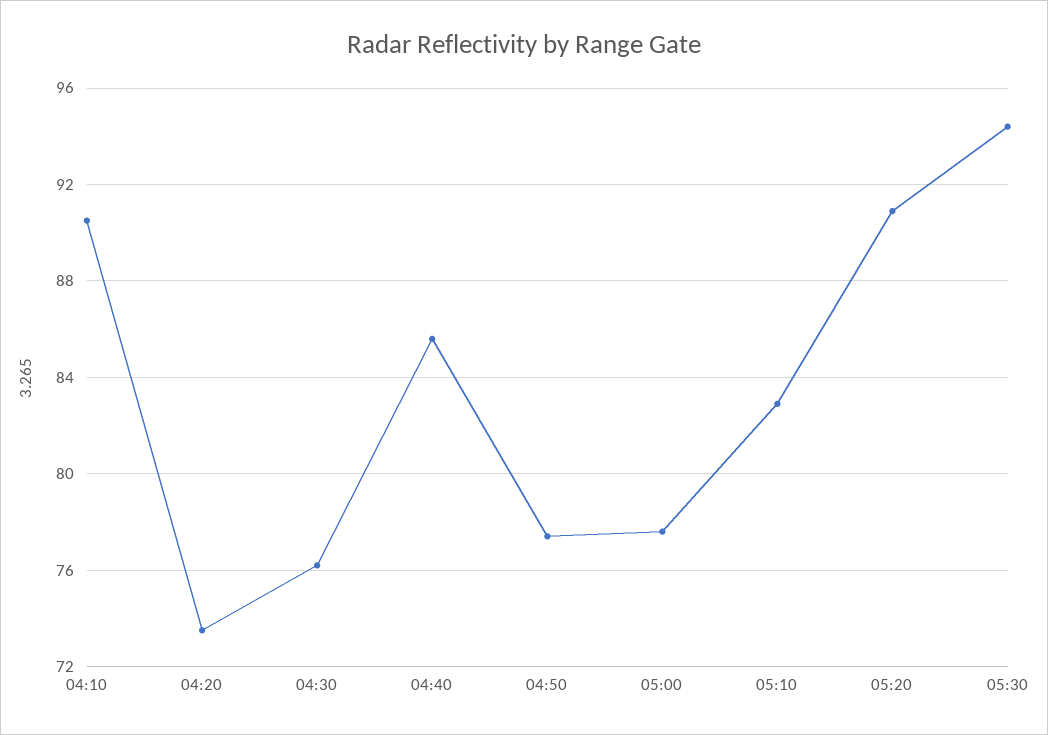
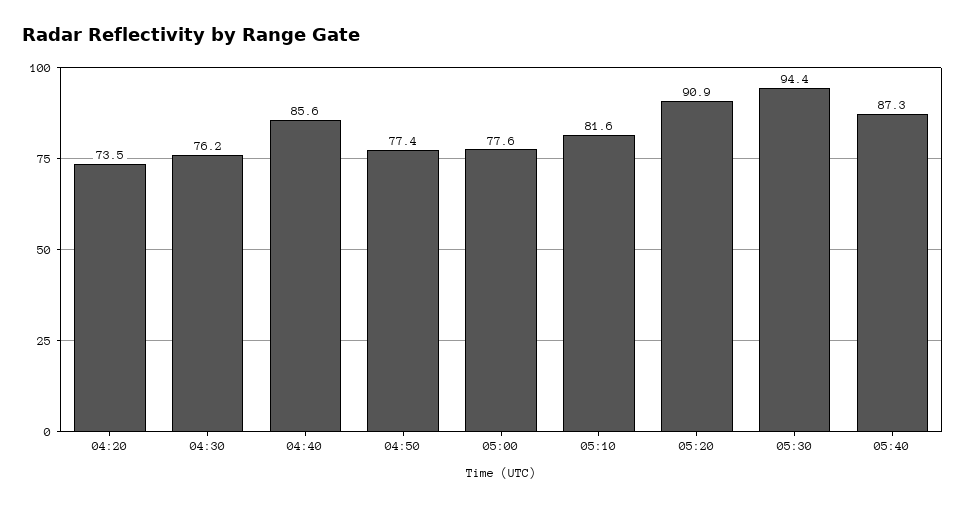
04:10: 90.5 -> none
05:10: 83 -> 81.6
05:40: none -> 87.3

